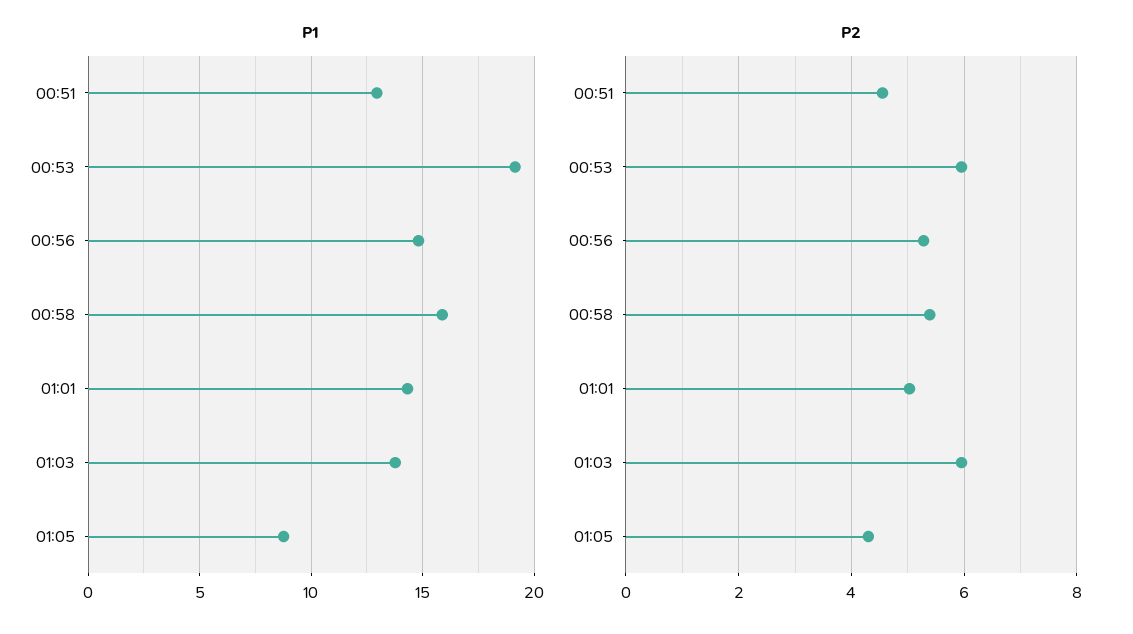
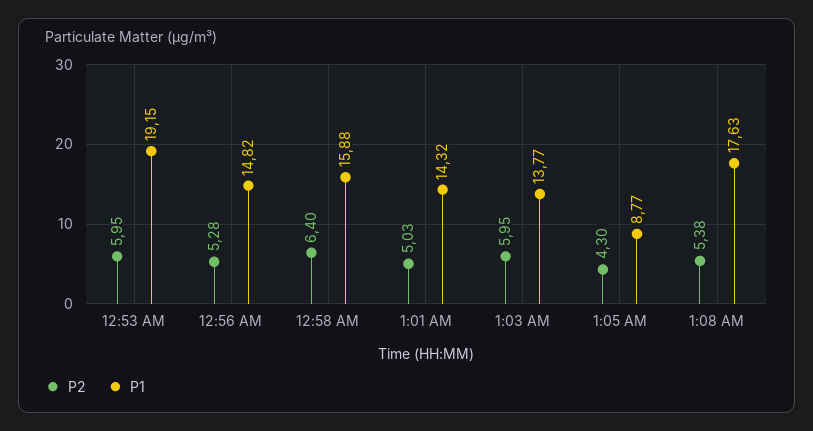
P1, 00:51: 13 -> none
P2, 00:51: 4.6 -> none
P2, 00:58: 5.4 -> 6.4
P2, 1:08 AM: none -> 5.38
P1, 1:08 AM: none -> 17.63

